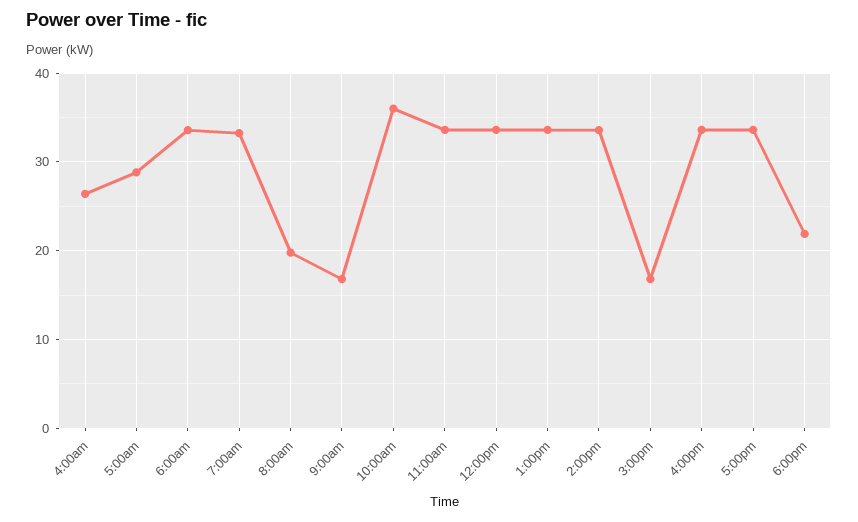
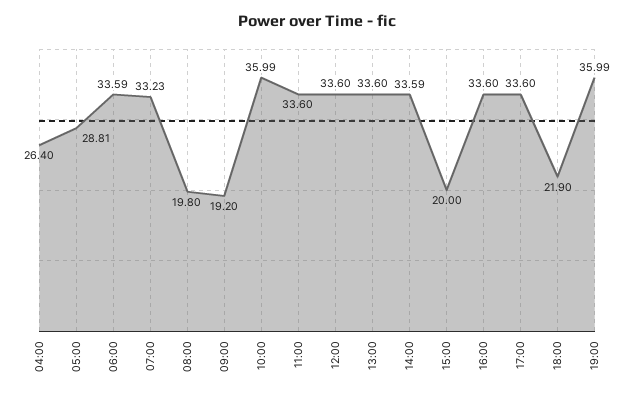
9:00am: 17 -> 19.2
3:00pm: 17 -> 20
19:00: none -> 35.99

